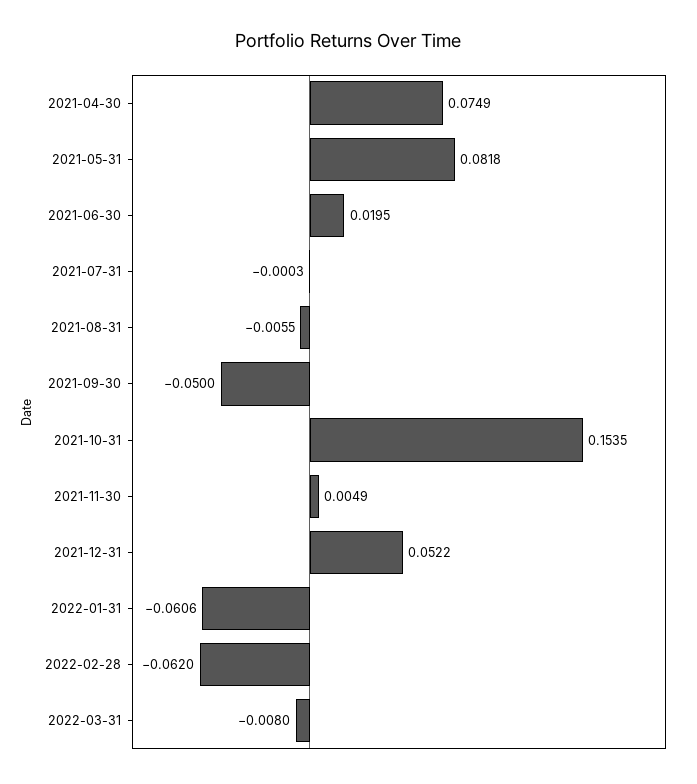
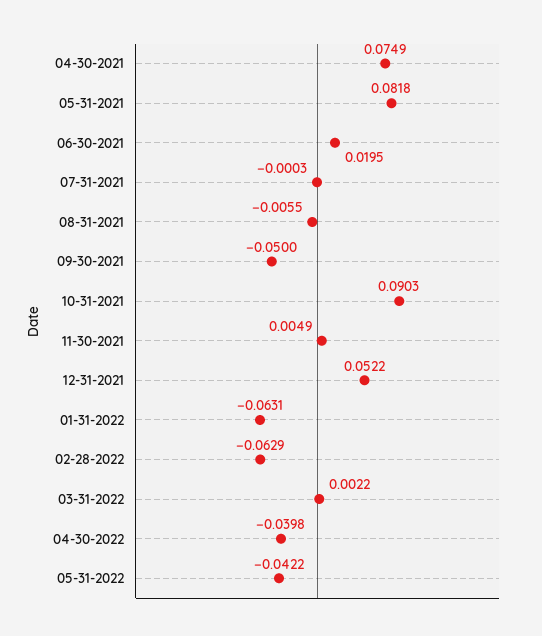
2021-10-31: 0.1535 -> 0.0903
2022-01-31: -0.0606 -> -0.0631
2022-02-28: -0.062 -> -0.0629
2022-03-31: -0.008 -> 0.0022
04-30-2022: none -> -0.0398
05-31-2022: none -> -0.0422

